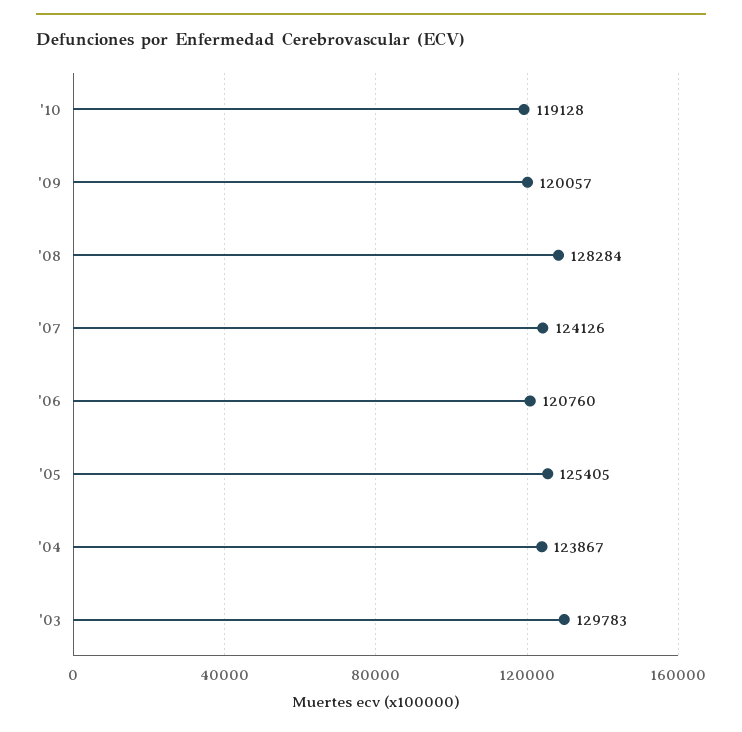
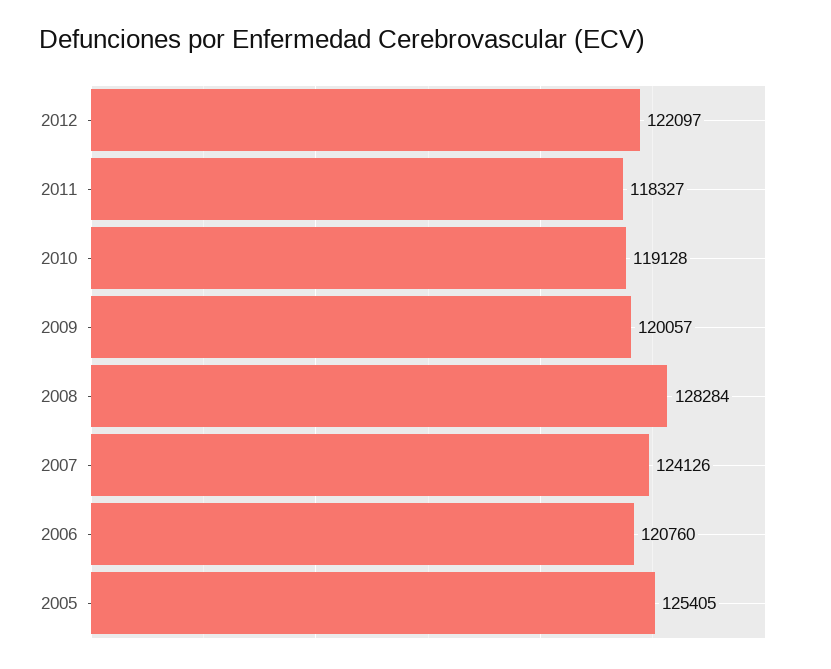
'04: 123867 -> none
'03: 129783 -> none
2012: none -> 122097
2011: none -> 118327

